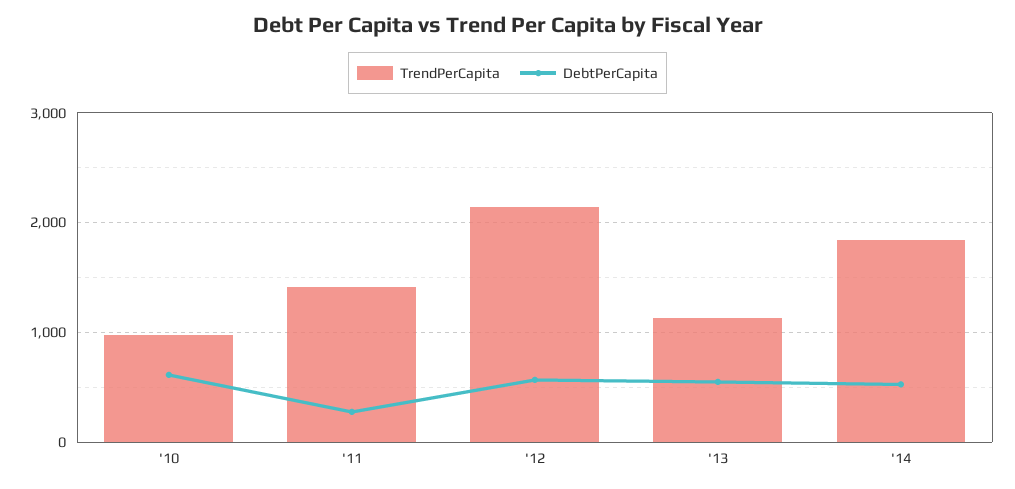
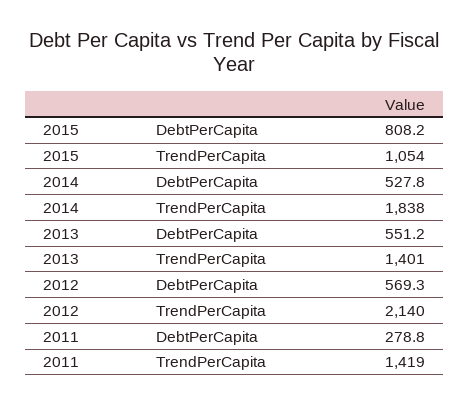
TrendPerCapita, '10: 1000 -> none
DebtPerCapita, '10: 600 -> none
TrendPerCapita, '13: 1100 -> 1401
DebtPerCapita, 2015: none -> 808.2
TrendPerCapita, 2015: none -> 1054

